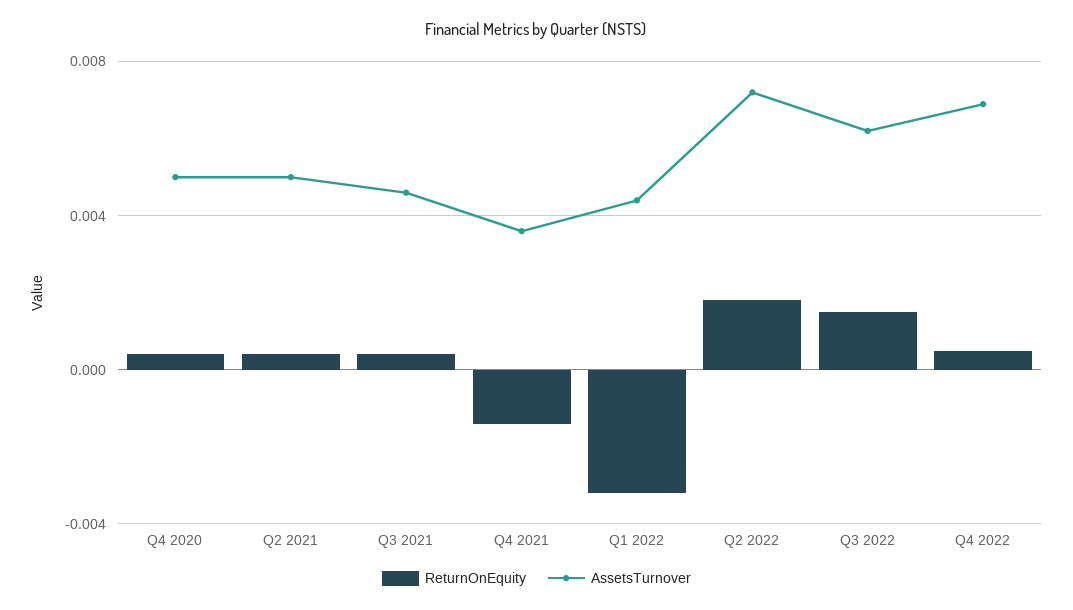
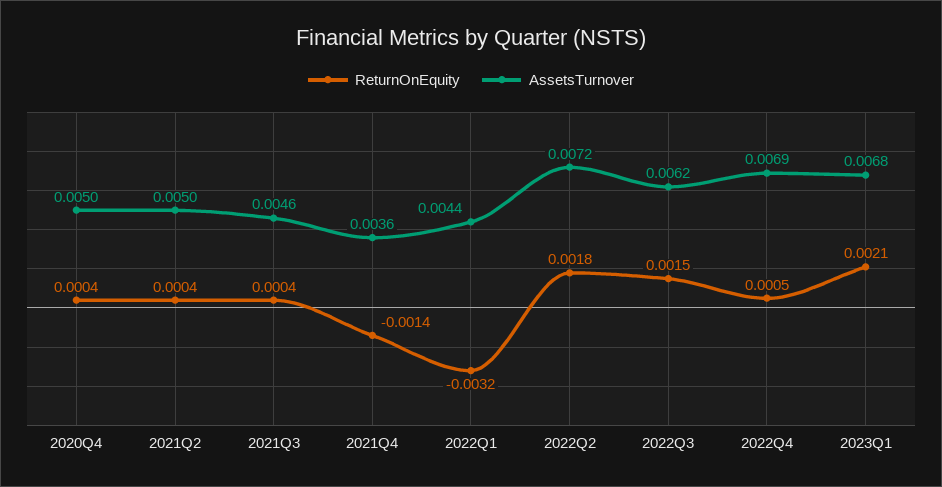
ReturnOnEquity, 2023Q1: none -> 0.0021
AssetsTurnover, 2023Q1: none -> 0.0068

